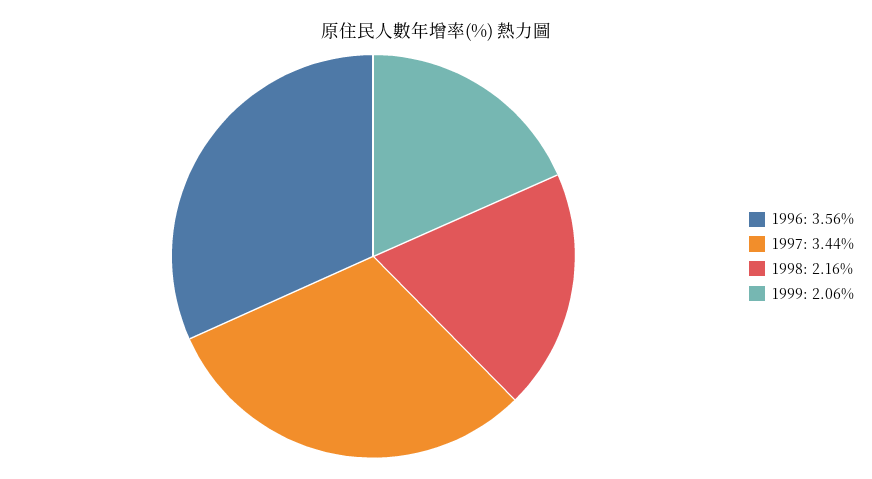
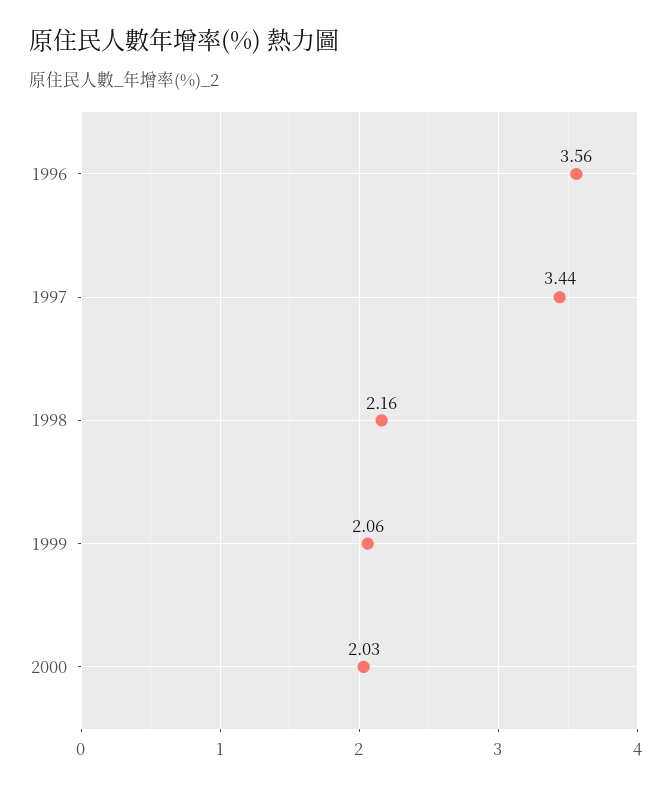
2000: none -> 2.03

